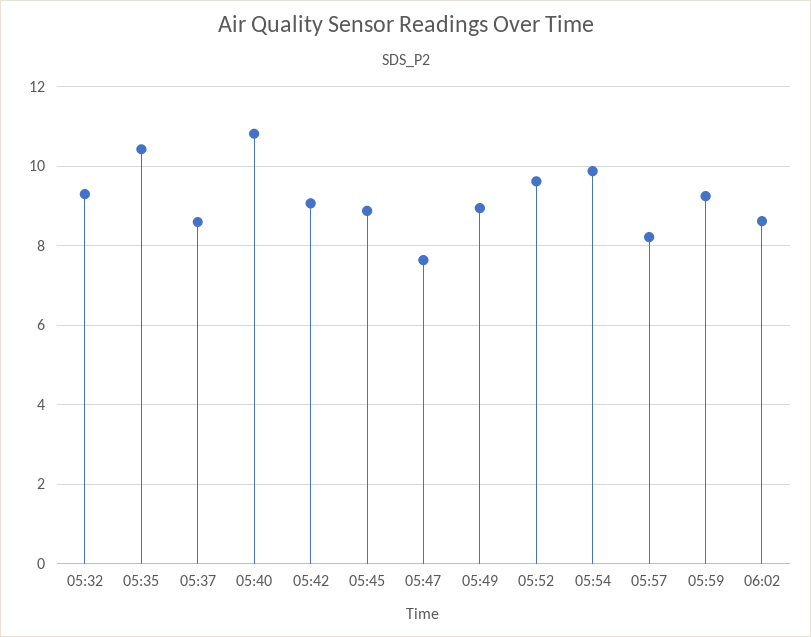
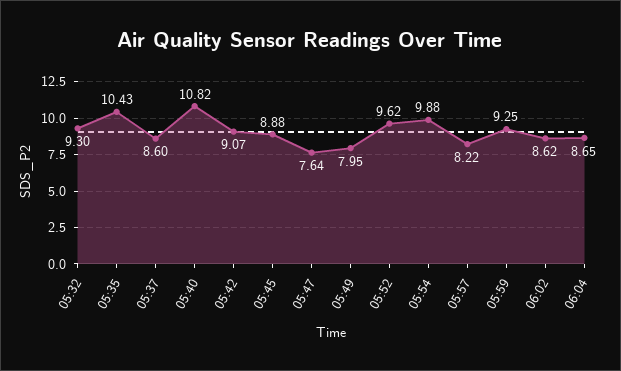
05:49: 9 -> 7.95
06:04: none -> 8.65

